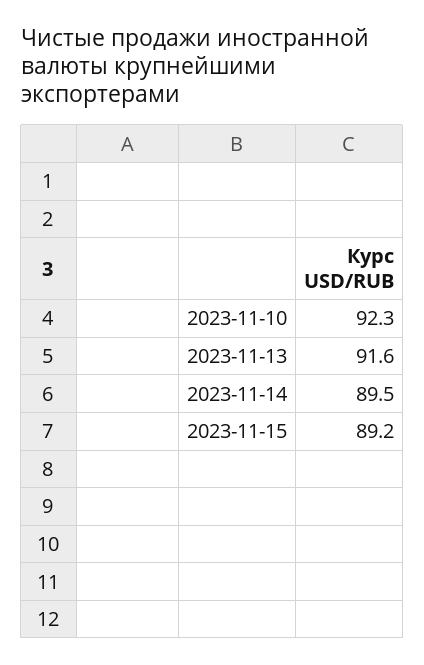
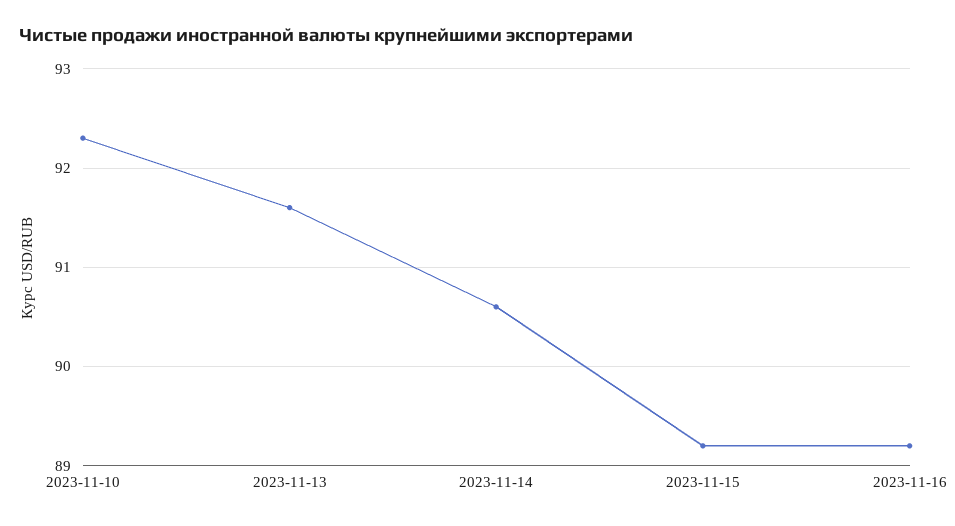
2023-11-14: 89.5 -> 90.6
2023-11-16: none -> 89.2

